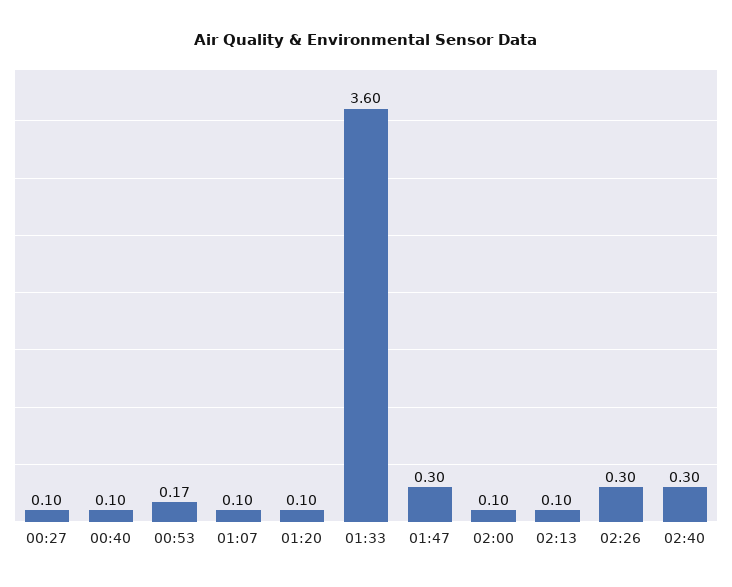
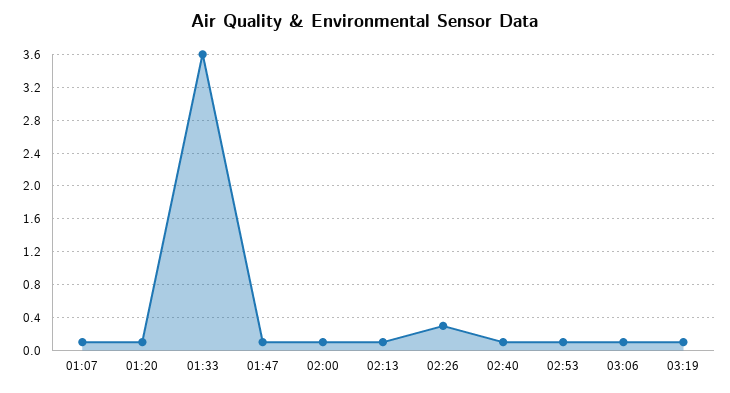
00:27: 0.1 -> none
00:40: 0.1 -> none
00:53: 0.17 -> none
01:47: 0.3 -> 0.1
02:40: 0.3 -> 0.1
02:53: none -> 0.1
03:06: none -> 0.1
03:19: none -> 0.1

